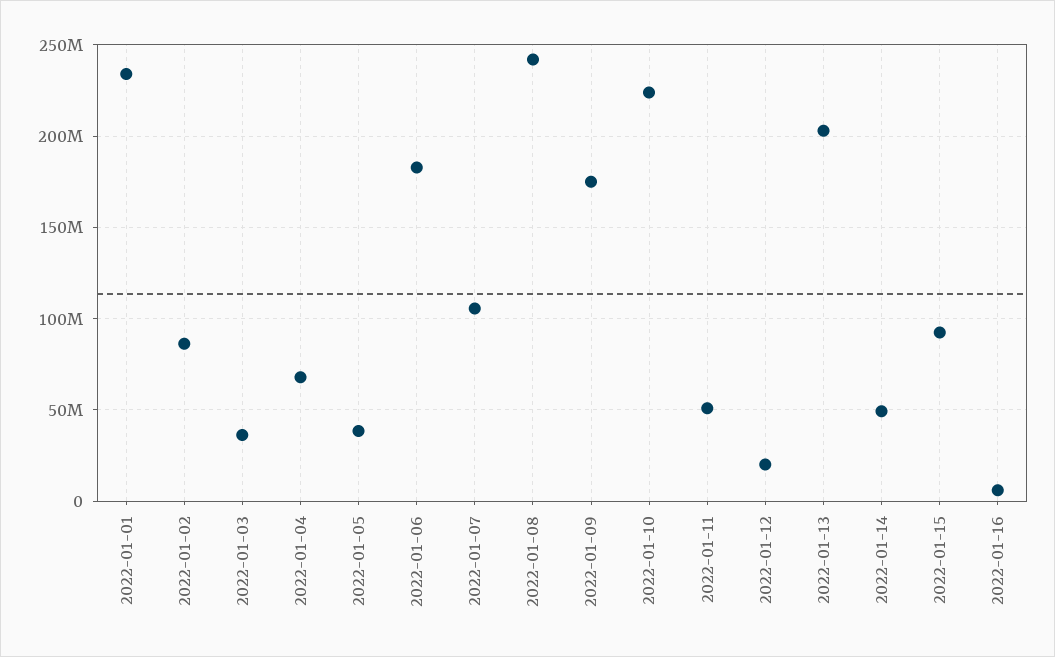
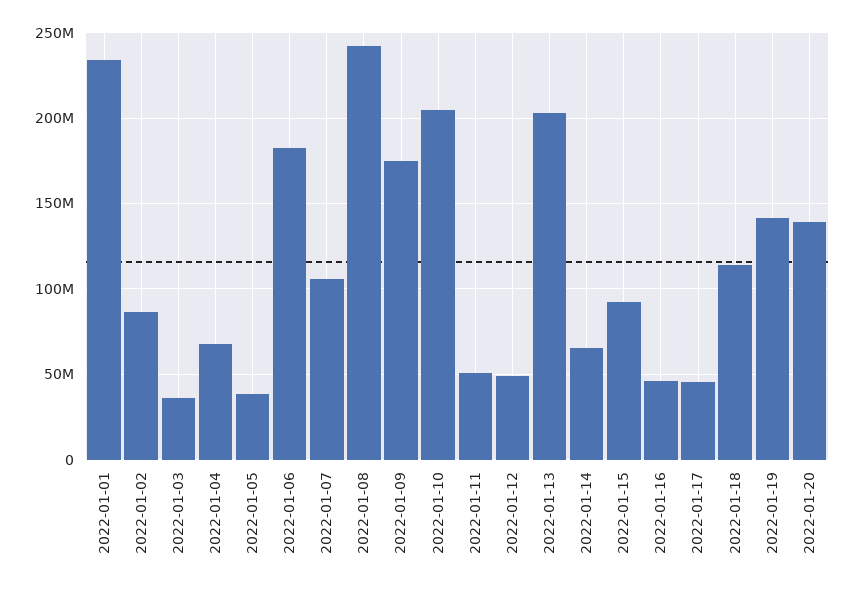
2022-01-10: 225000000 -> 205000000
2022-01-12: 20000000 -> 50000000
2022-01-14: 50000000 -> 65000000
2022-01-16: 5000000 -> 45000000
2022-01-17: none -> 45000000
2022-01-18: none -> 115000000
2022-01-19: none -> 140000000
2022-01-20: none -> 140000000

